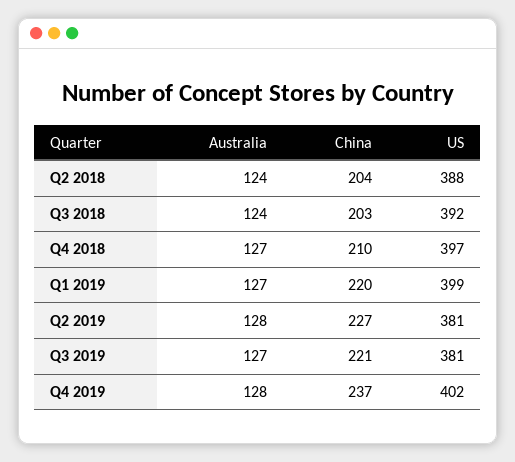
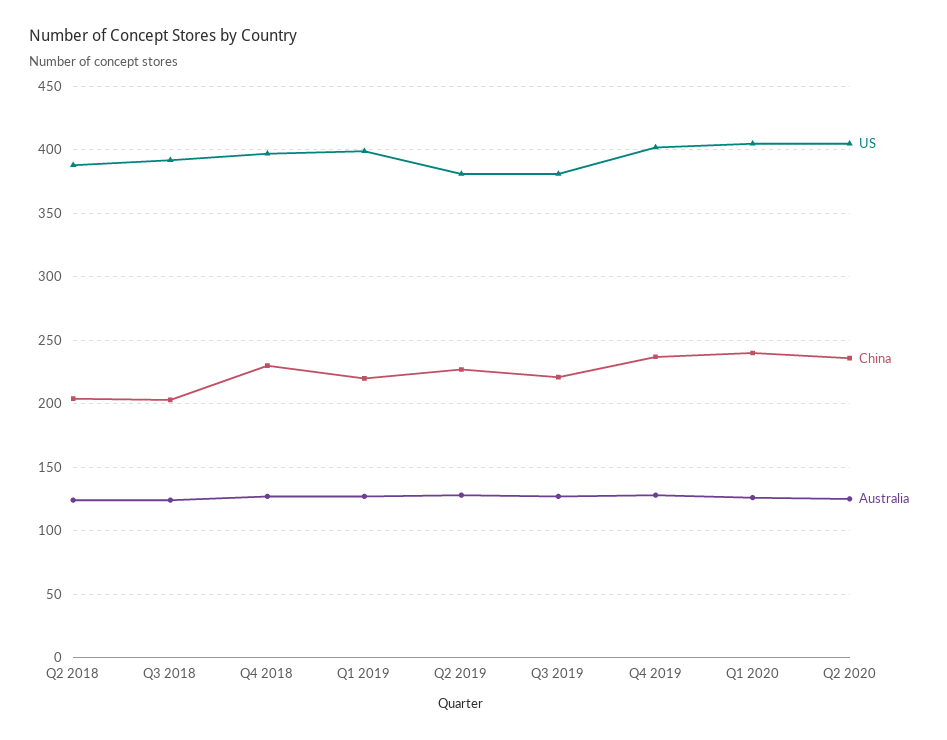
China, Q4 2018: 210 -> 230
US, Q1 2020: none -> 405
China, Q1 2020: none -> 240
Australia, Q1 2020: none -> 125
US, Q2 2020: none -> 405
China, Q2 2020: none -> 235
Australia, Q2 2020: none -> 125

